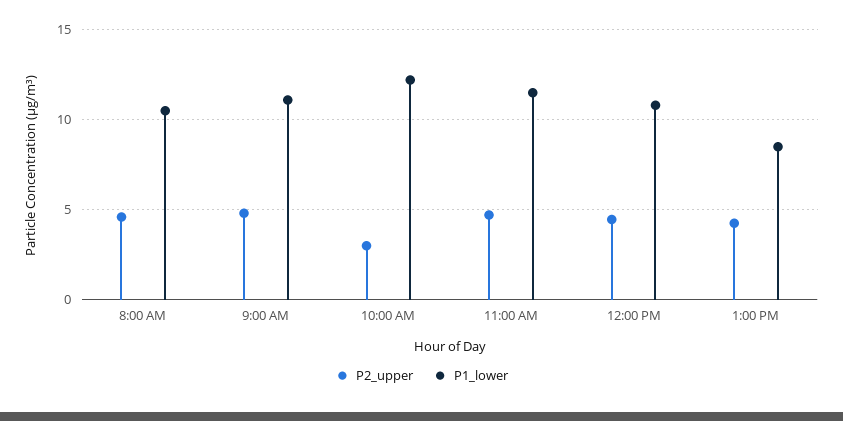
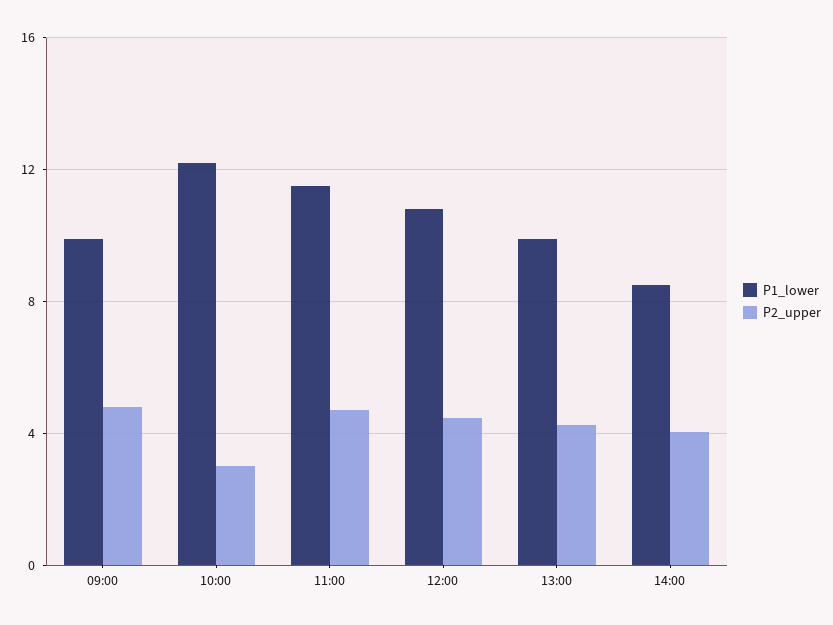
P2_upper, 8:00 AM: 4.5 -> none
P1_lower, 8:00 AM: 10.5 -> none
P1_lower, 9:00 AM: 11 -> 10
P1_lower, 1:00 PM: 8.5 -> 10
P1_lower, 14:00: none -> 8.5
P2_upper, 14:00: none -> 4

